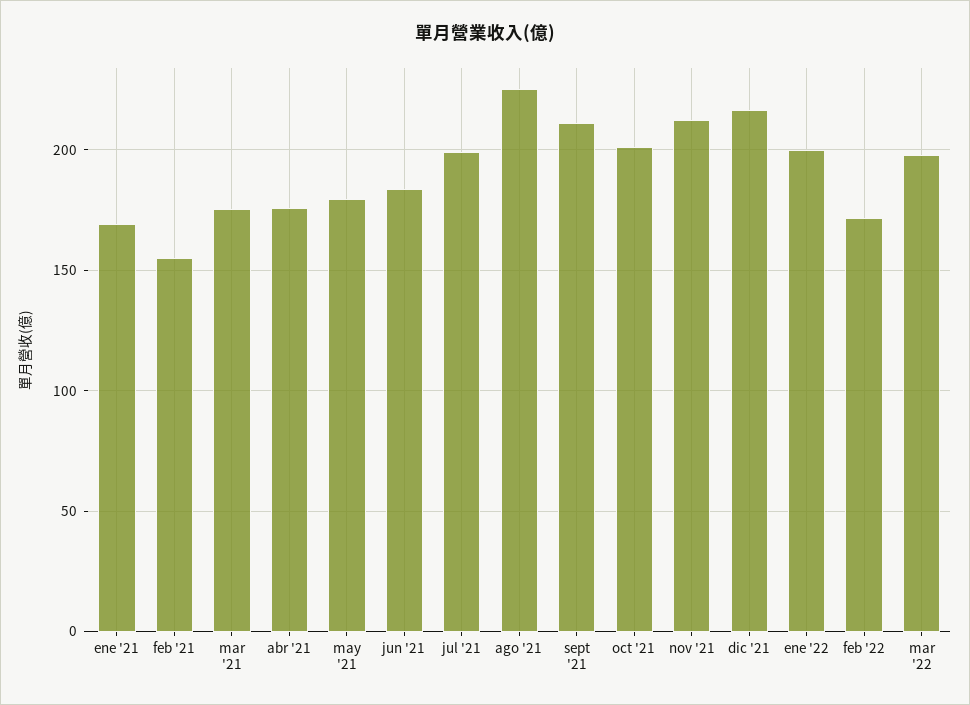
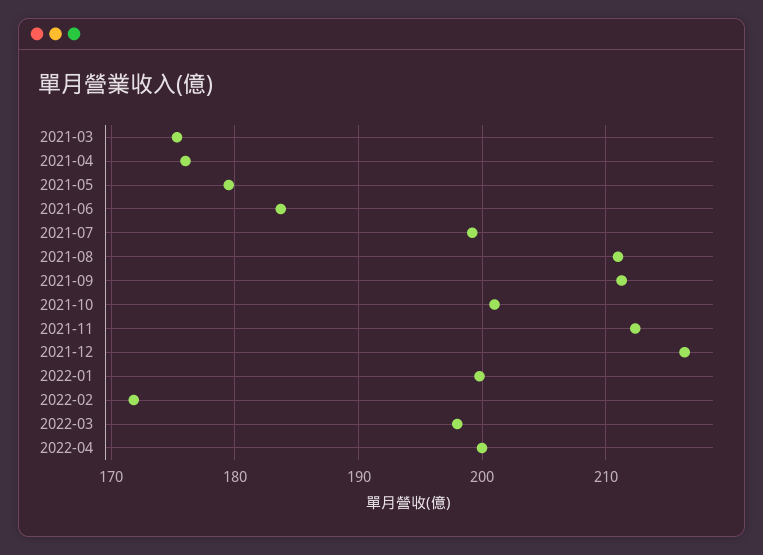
ene '21: 170 -> none
feb '21: 155 -> none
ago '21: 225 -> 211
2022-04: none -> 200

